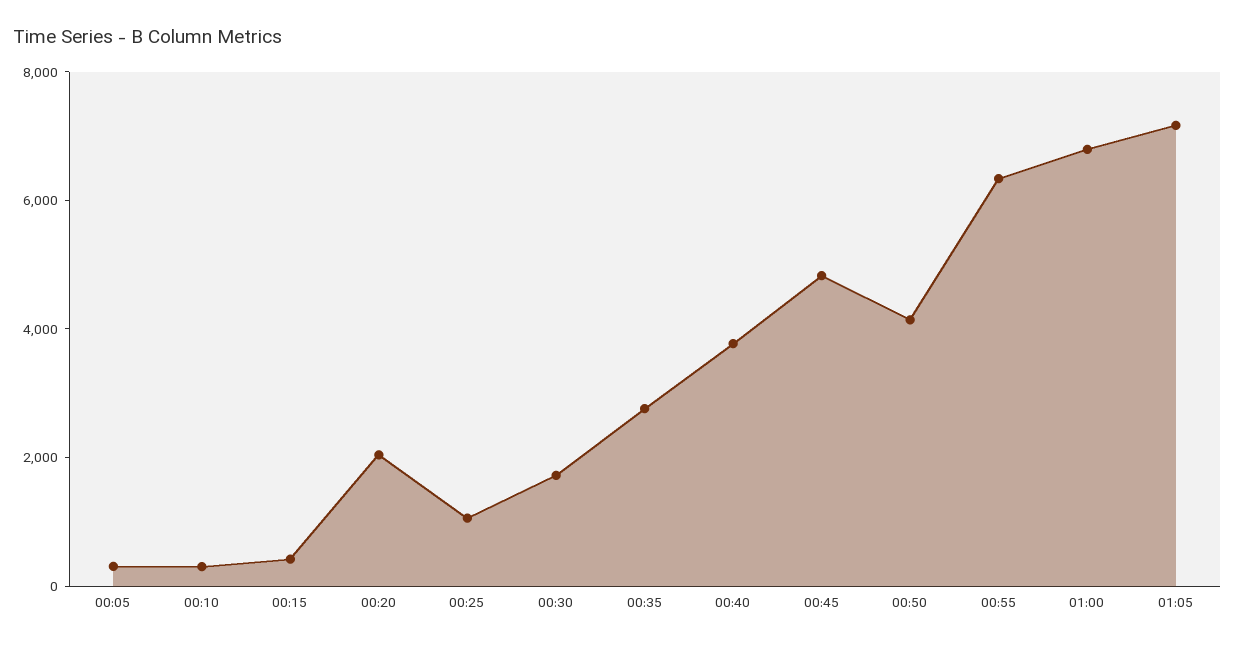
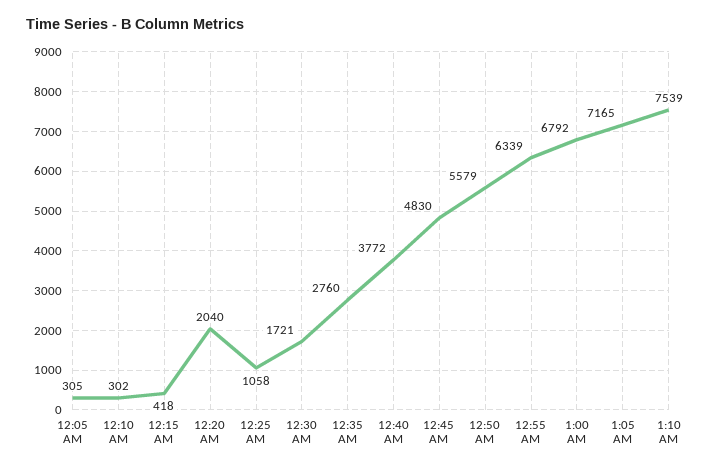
00:50: 4000 -> 5579
1:10 AM: none -> 7539

